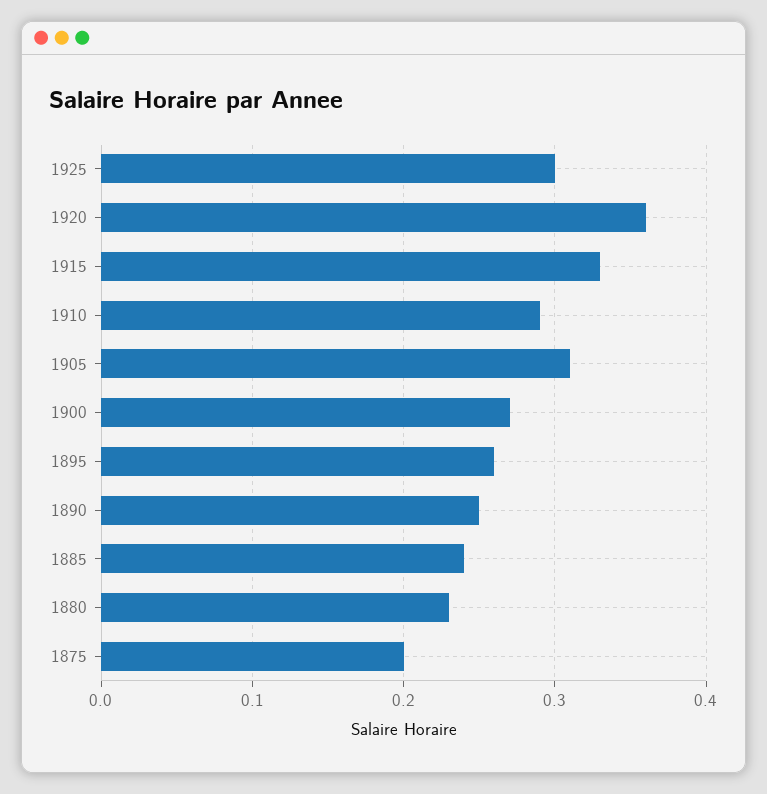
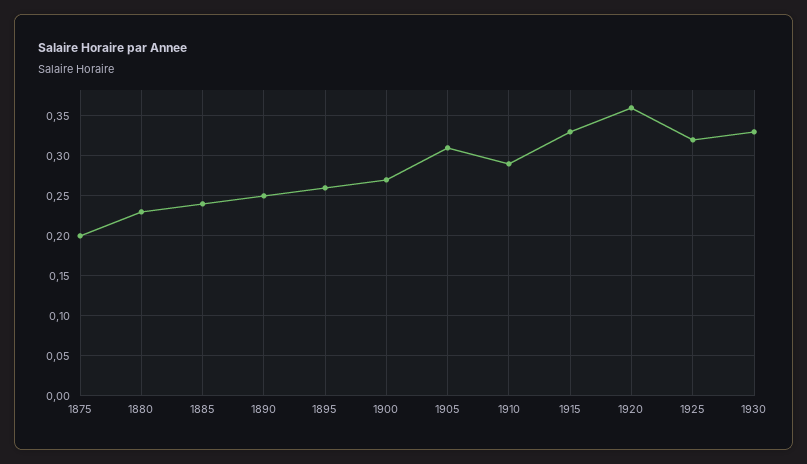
1925: 0.3 -> 0.32
1930: none -> 0.33

